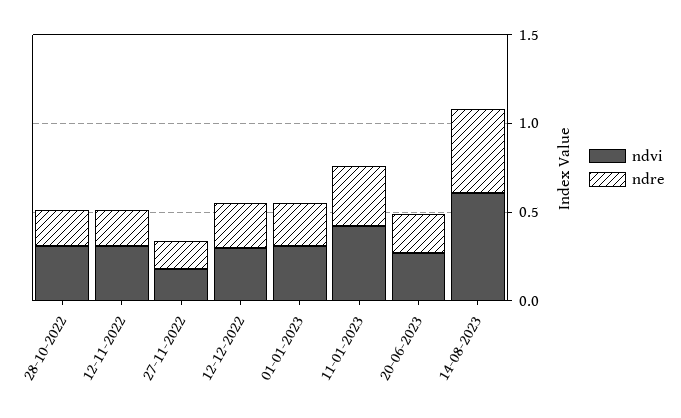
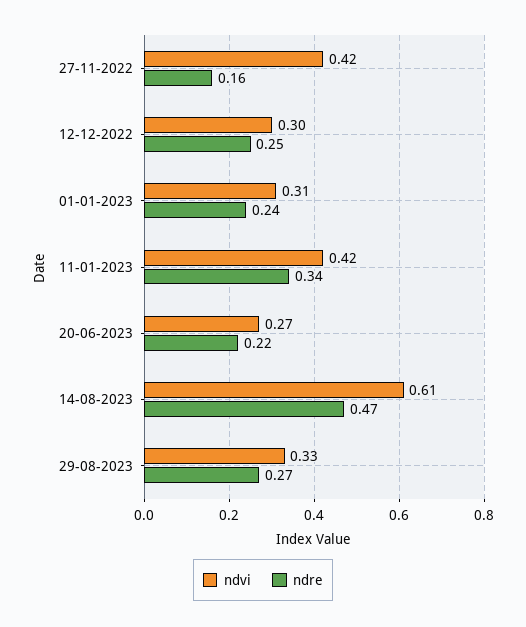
ndvi, 28-10-2022: 0.3 -> none
ndre, 28-10-2022: 0.2 -> none
ndvi, 12-11-2022: 0.3 -> none
ndre, 12-11-2022: 0.2 -> none
ndvi, 27-11-2022: 0.2 -> 0.42
ndvi, 29-08-2023: none -> 0.33
ndre, 29-08-2023: none -> 0.27

